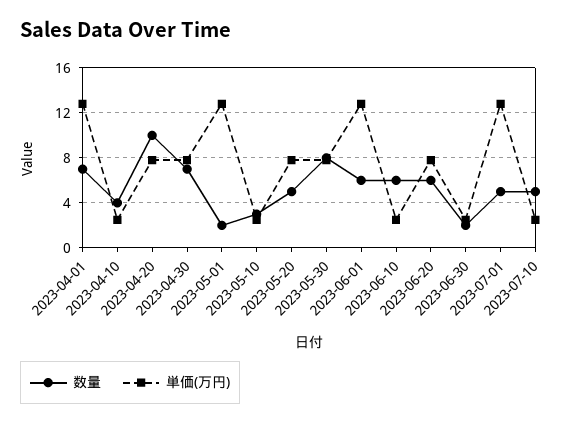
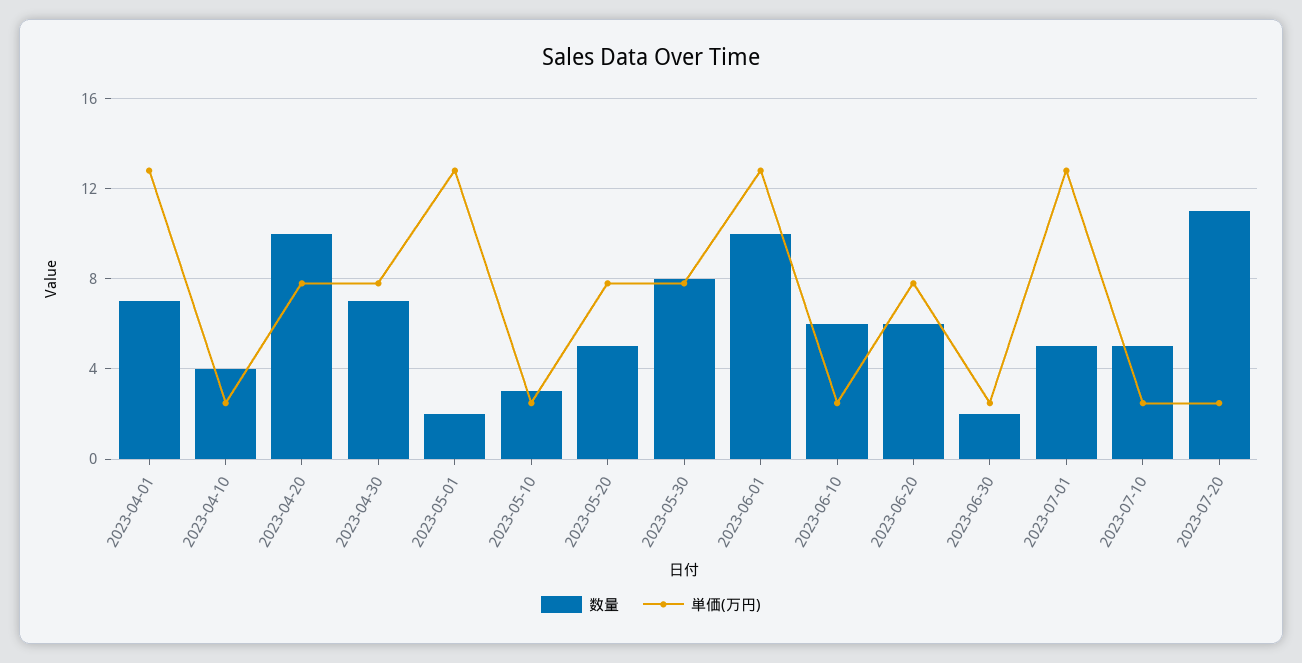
数量, 2023-06-01: 6 -> 10
数量, 2023-07-20: none -> 11
単価(万円), 2023-07-20: none -> 2.5

